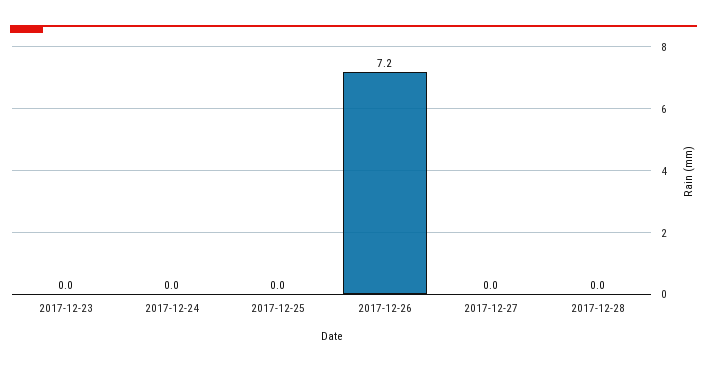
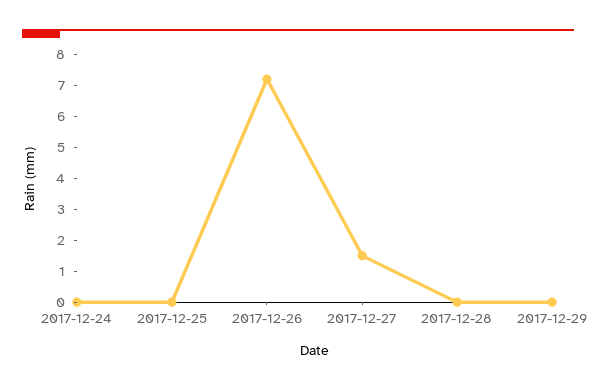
2017-12-23: 0 -> none
2017-12-27: 0 -> 1.5
2017-12-29: none -> 0

